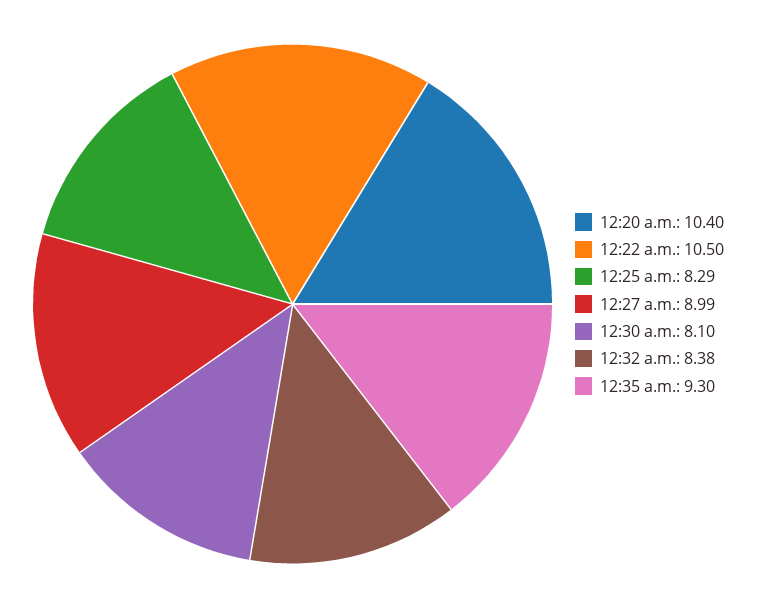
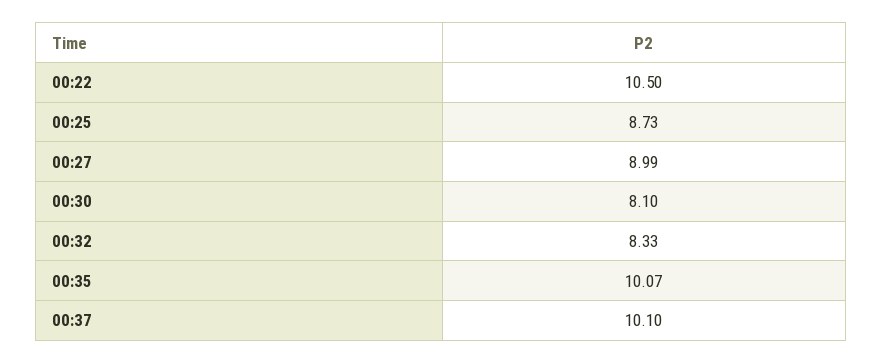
12:20 a.m.: 10.4 -> none
12:25 a.m.: 8.29 -> 8.73
12:32 a.m.: 8.38 -> 8.33
12:35 a.m.: 9.3 -> 10.07
00:37: none -> 10.1

